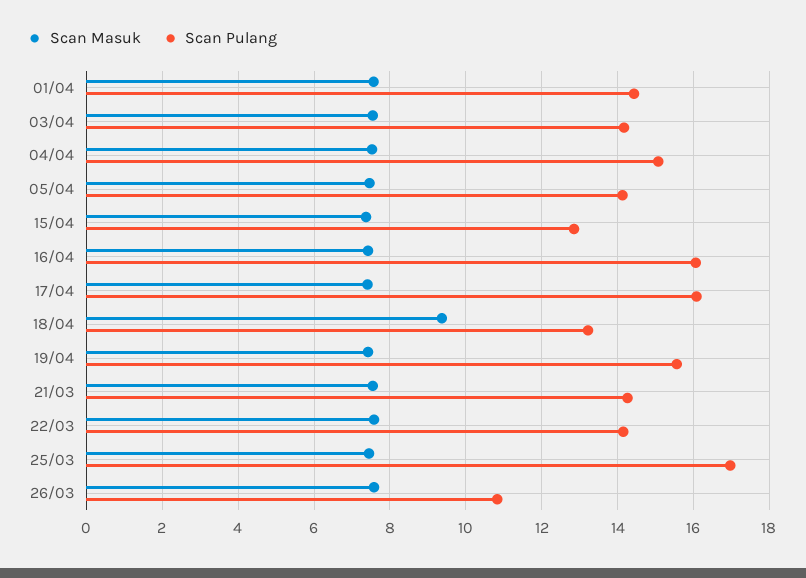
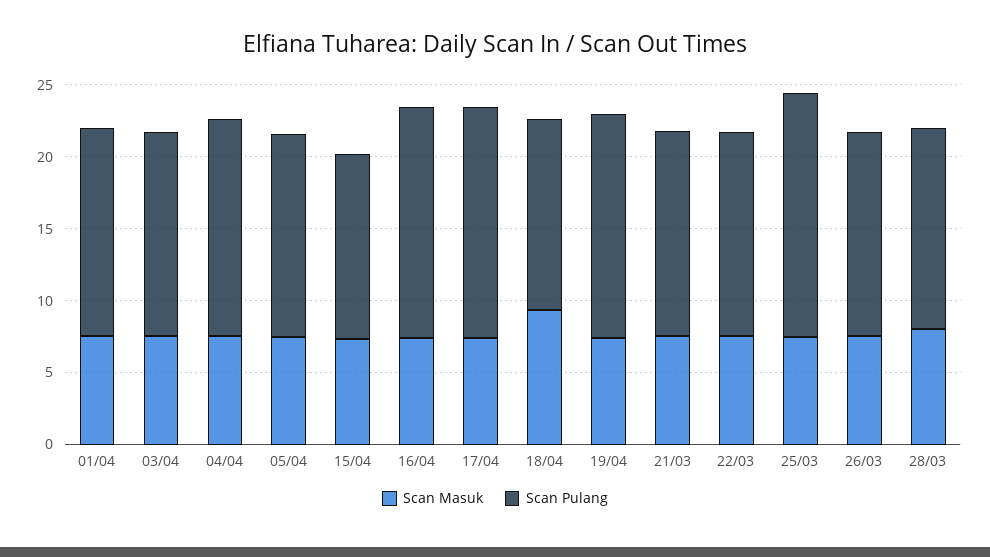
Scan Pulang, 26/03: 10.8 -> 14
Scan Masuk, 28/03: none -> 8
Scan Pulang, 28/03: none -> 14

